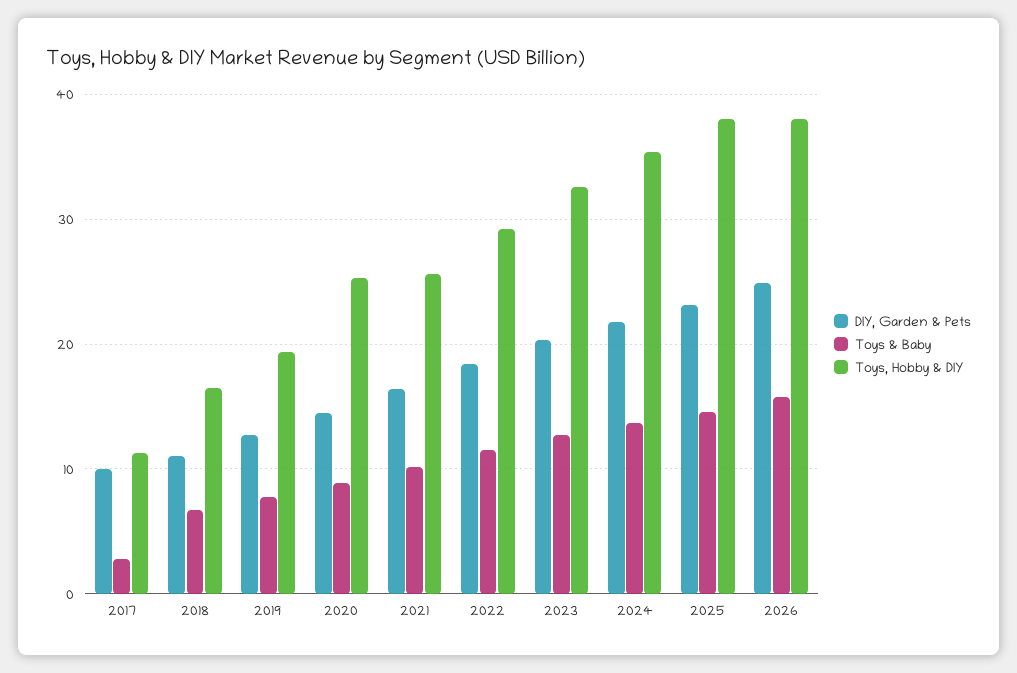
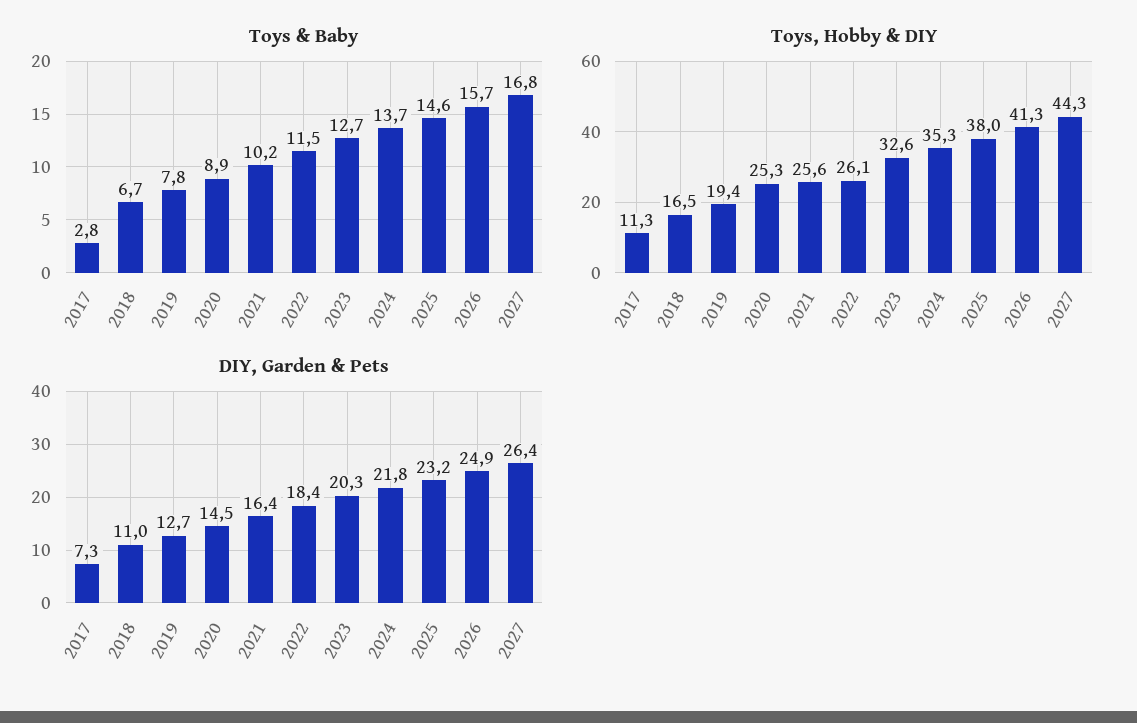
DIY, Garden & Pets, 2017: 10 -> 7.3
Toys, Hobby & DIY, 2022: 29 -> 26.1
Toys, Hobby & DIY, 2026: 38 -> 41.3
Toys & Baby, 2027: none -> 16.8
Toys, Hobby & DIY, 2027: none -> 44.3
DIY, Garden & Pets, 2027: none -> 26.4

